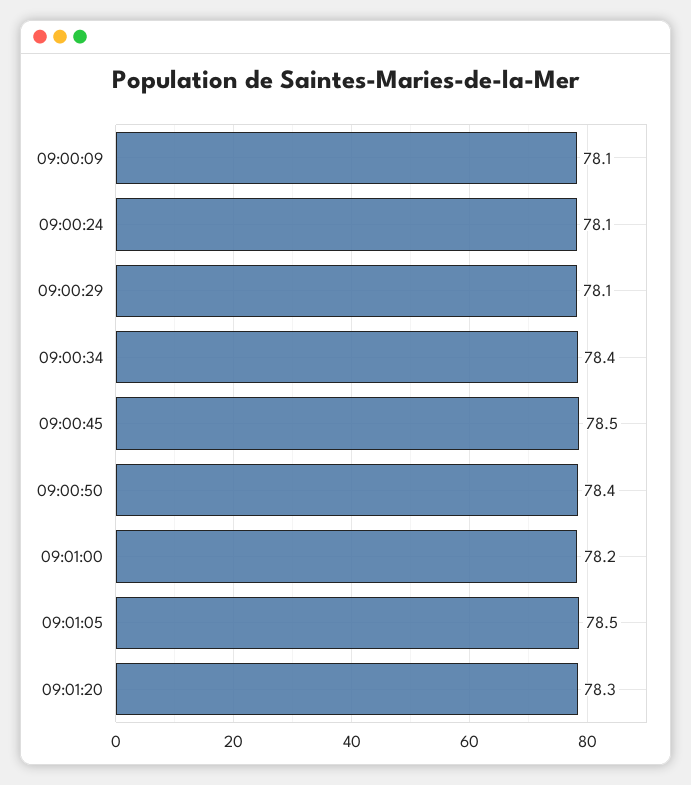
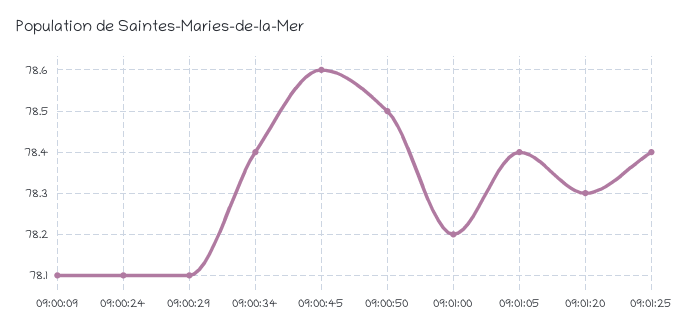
09:00:45: 78.5 -> 78.6
09:00:50: 78.4 -> 78.5
09:01:05: 78.5 -> 78.4
09:01:25: none -> 78.4

